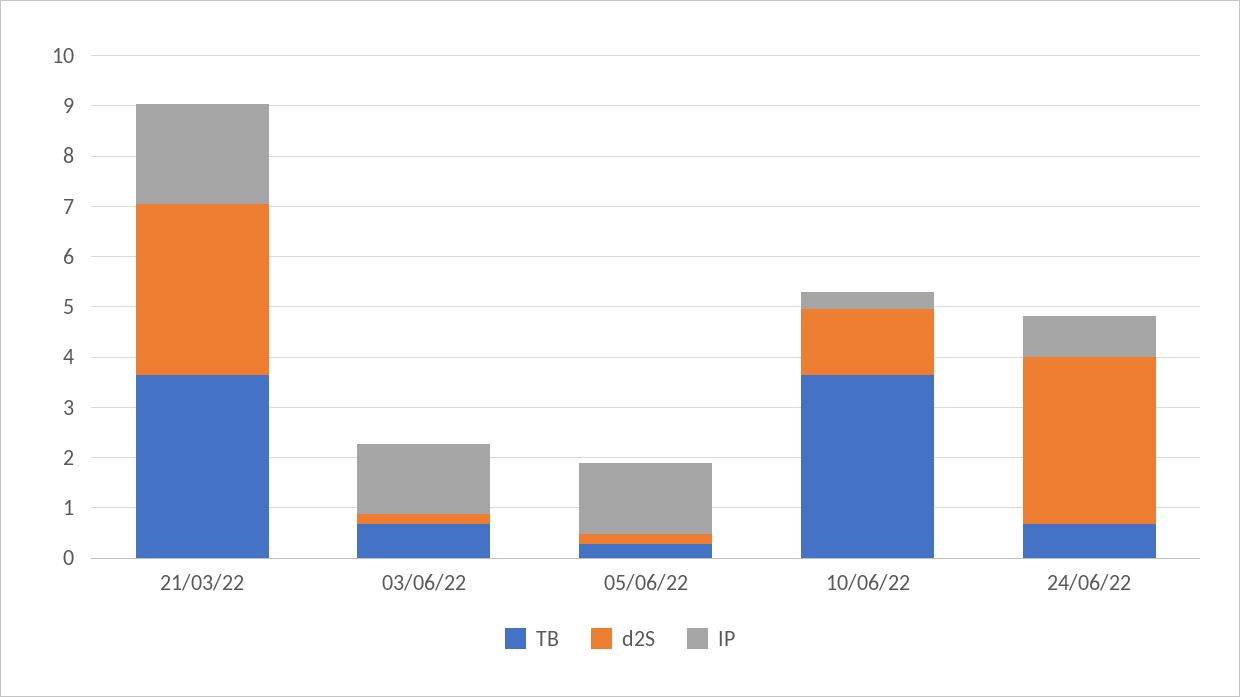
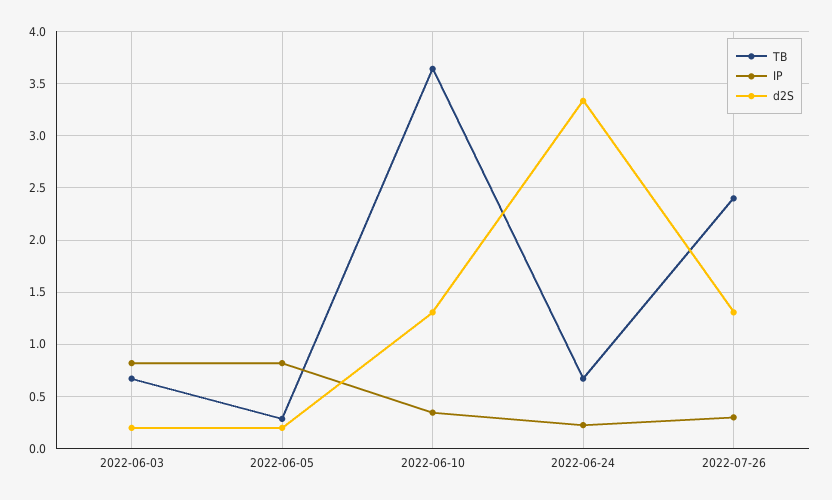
TB, 21/03/22: 3.6 -> none
d2S, 21/03/22: 3.4 -> none
IP, 21/03/22: 2 -> none
IP, 03/06/22: 1.4 -> 0.8
IP, 05/06/22: 1.4 -> 0.8
IP, 24/06/22: 0.8 -> 0.2
TB, 2022-07-26: none -> 2.4
IP, 2022-07-26: none -> 0.3
d2S, 2022-07-26: none -> 1.3

